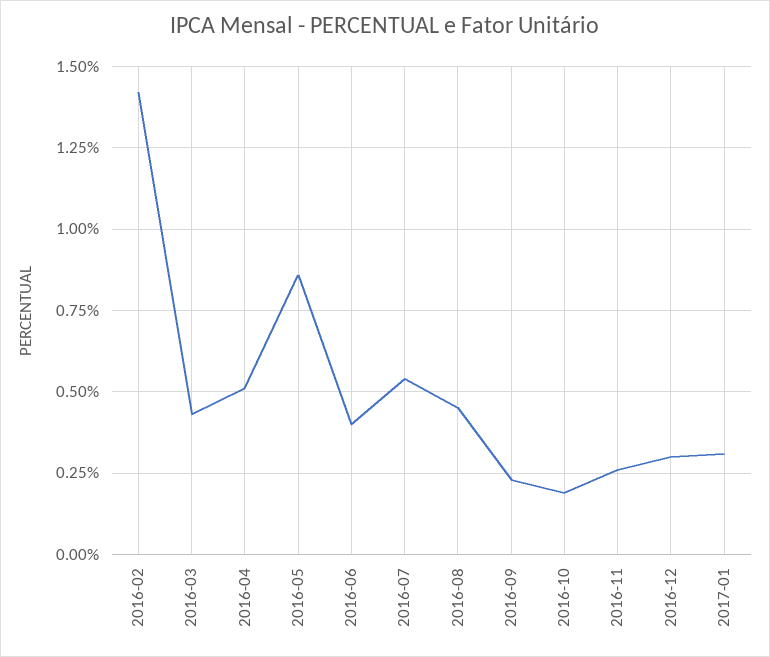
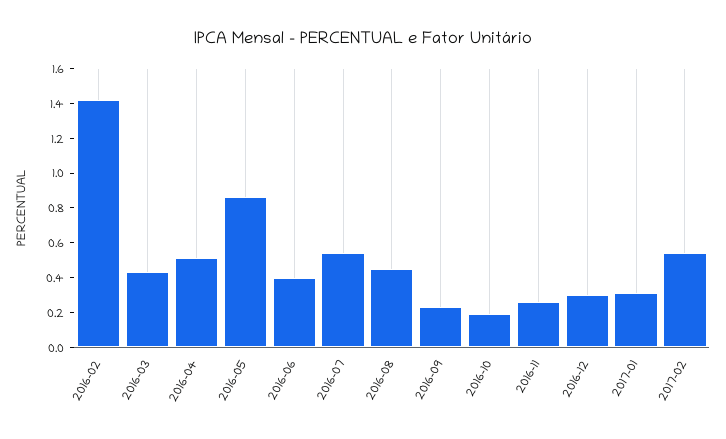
2017-02: none -> 0.55

